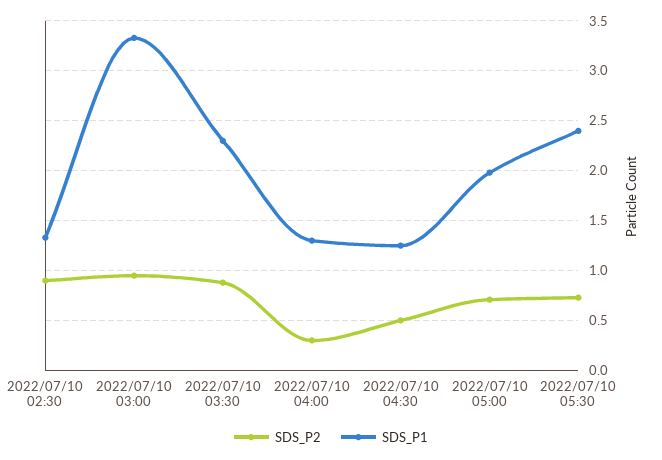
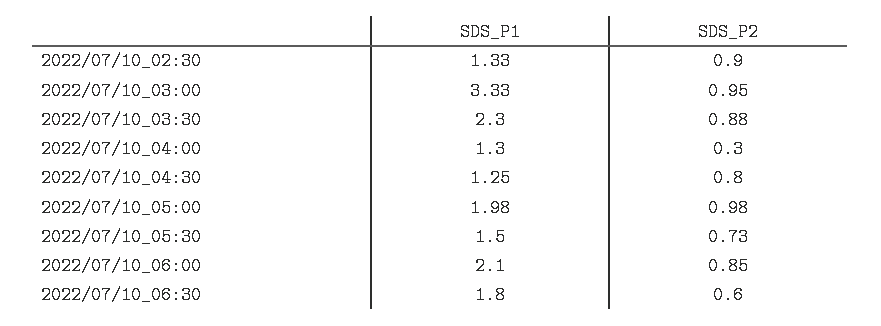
SDS_P2, 2022/07/10 04:30: 0.5 -> 0.8
SDS_P2, 2022/07/10 05:00: 0.7 -> 0.98
SDS_P1, 2022/07/10 05:30: 2.4 -> 1.5
SDS_P1, 2022/07/10_06:00: none -> 2.1
SDS_P2, 2022/07/10_06:00: none -> 0.85
SDS_P1, 2022/07/10_06:30: none -> 1.8
SDS_P2, 2022/07/10_06:30: none -> 0.6

